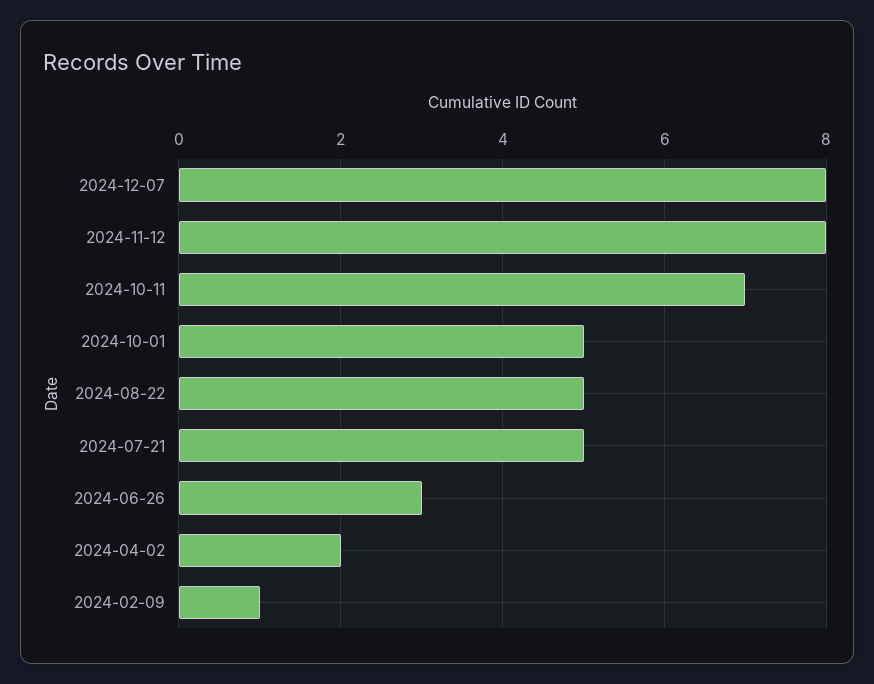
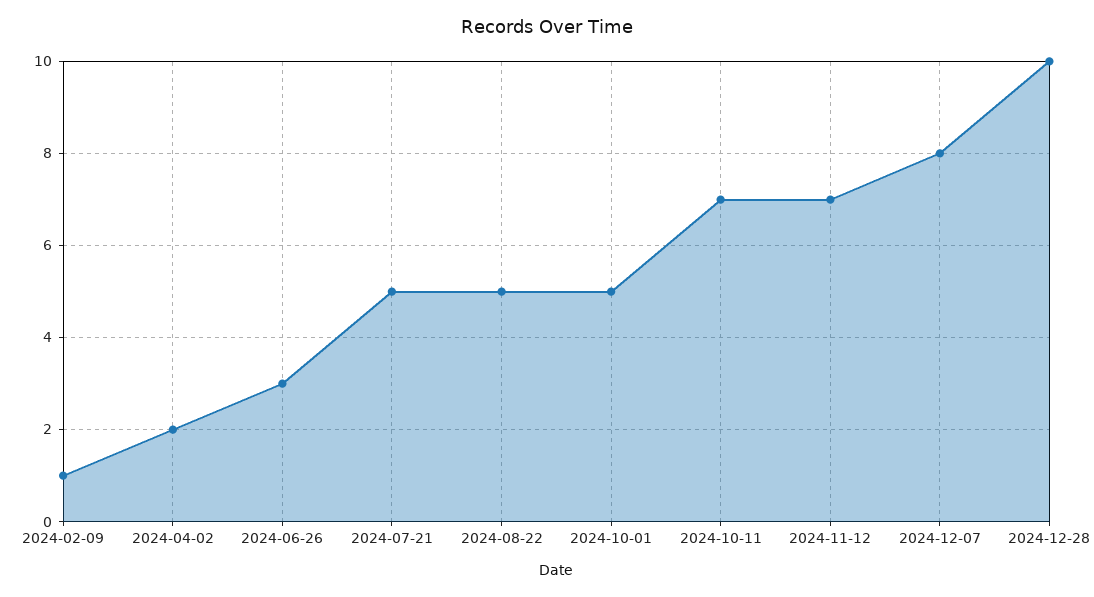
2024-11-12: 8 -> 7
2024-12-28: none -> 10

